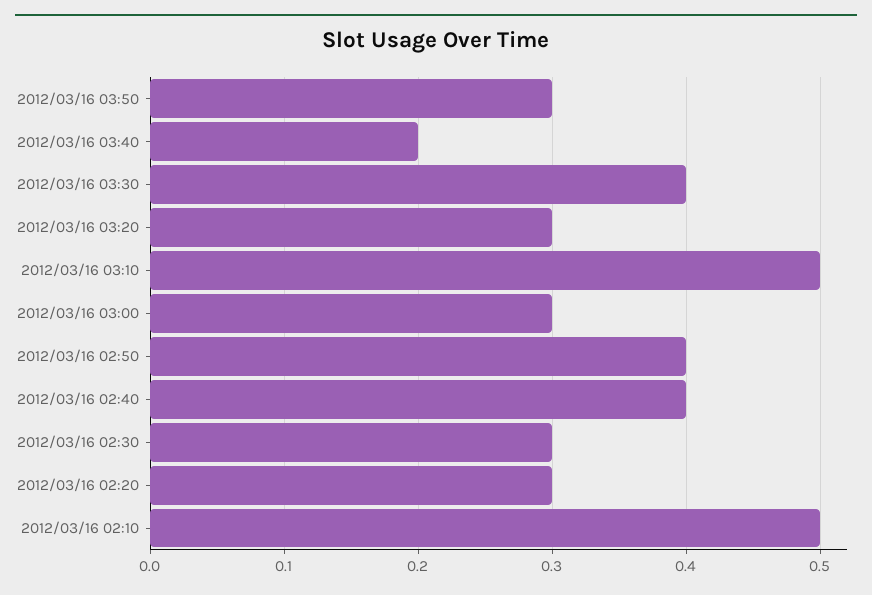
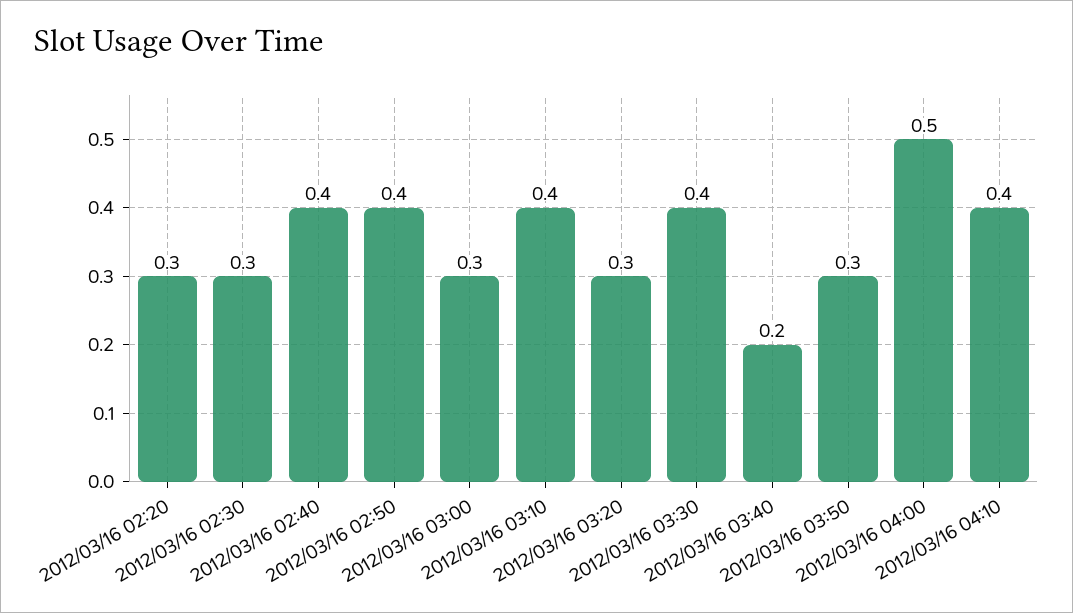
2012/03/16 03:10: 0.5 -> 0.4
2012/03/16 02:10: 0.5 -> none
2012/03/16 04:00: none -> 0.5
2012/03/16 04:10: none -> 0.4

